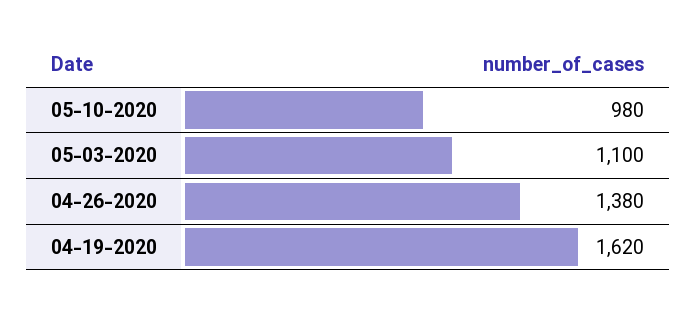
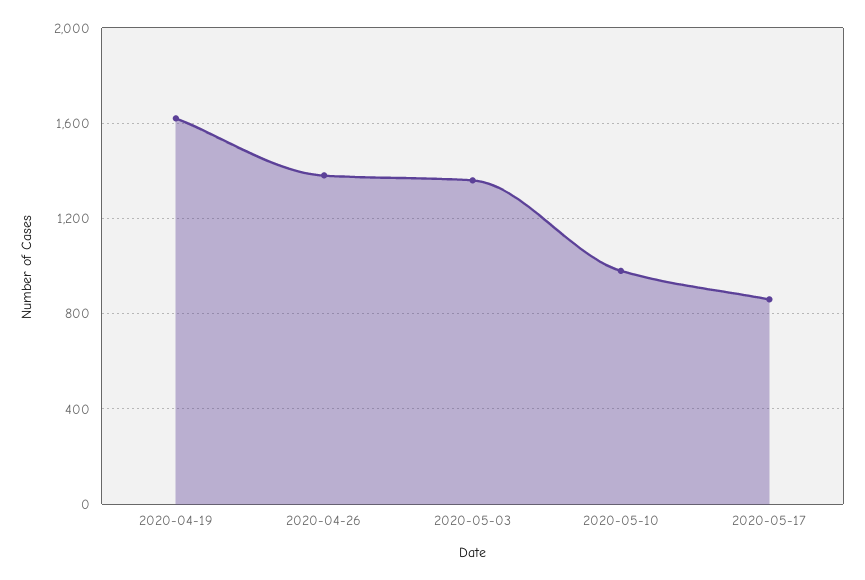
05-03-2020: 1100 -> 1350
2020-05-17: none -> 850

